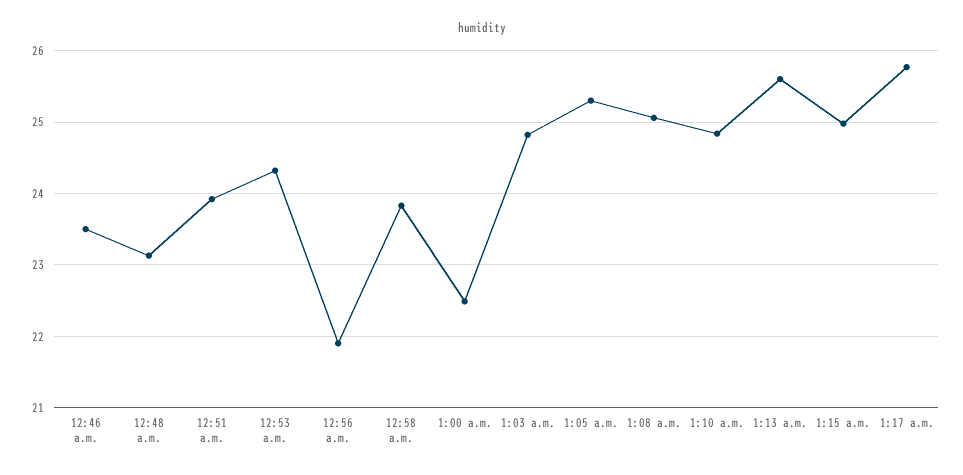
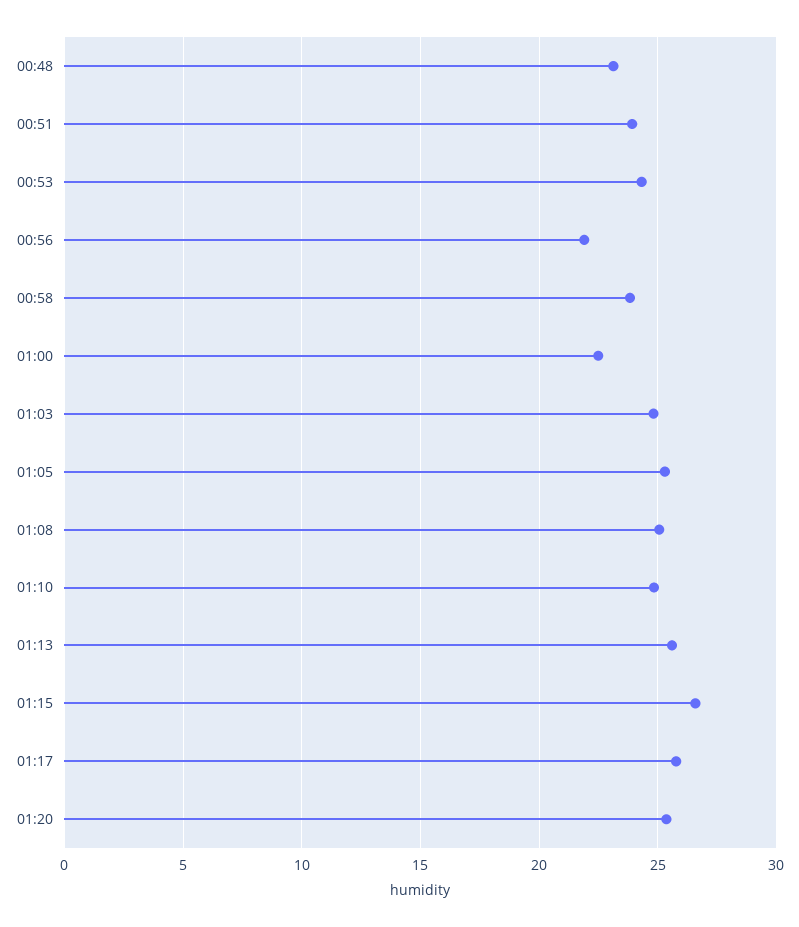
12:46 a.m.: 23.5 -> none
1:15 a.m.: 25 -> 26.5
01:20: none -> 25.5

